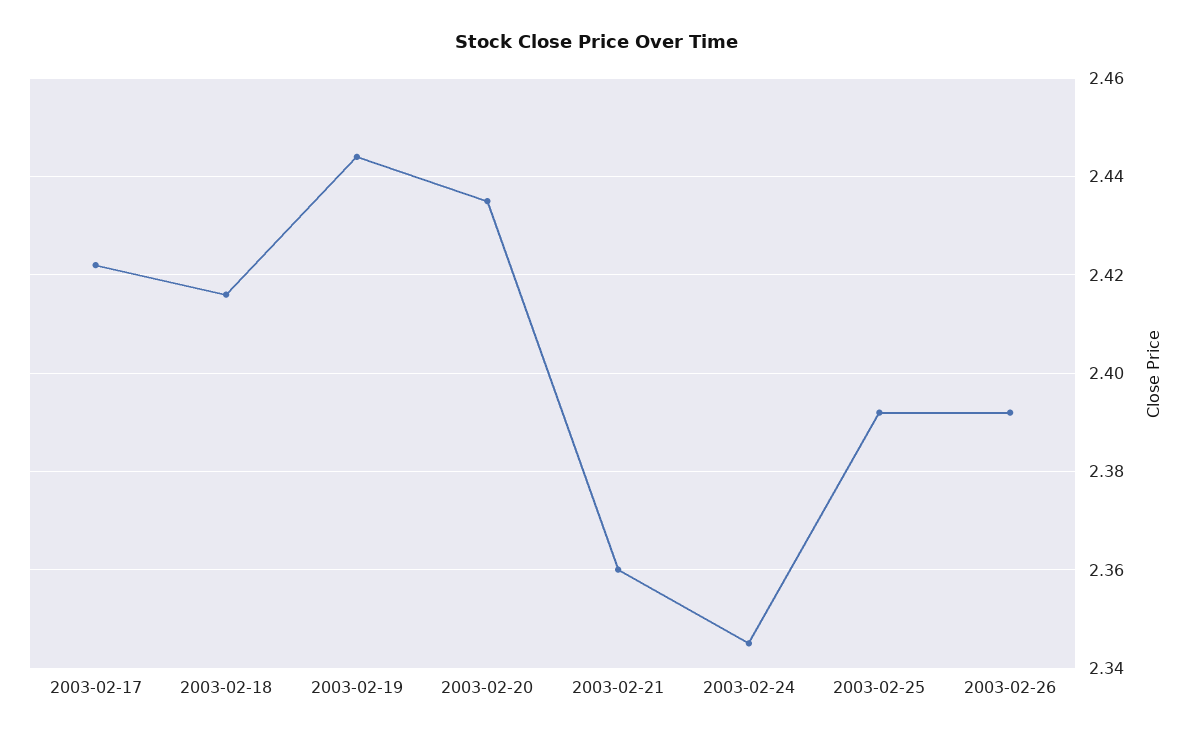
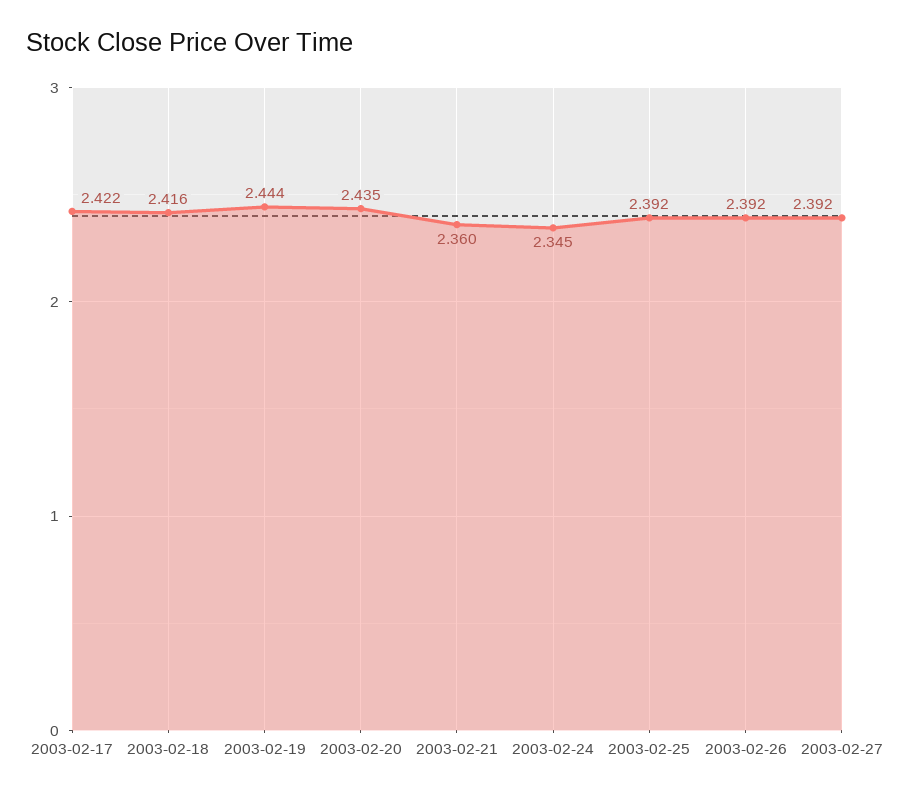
2003-02-27: none -> 2.392

